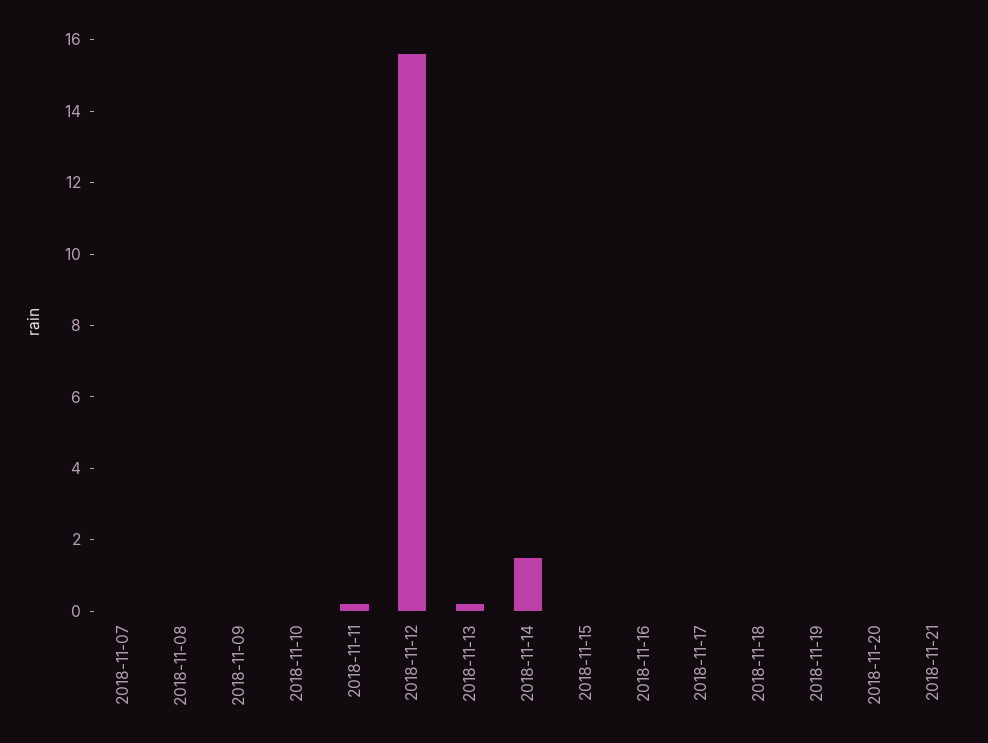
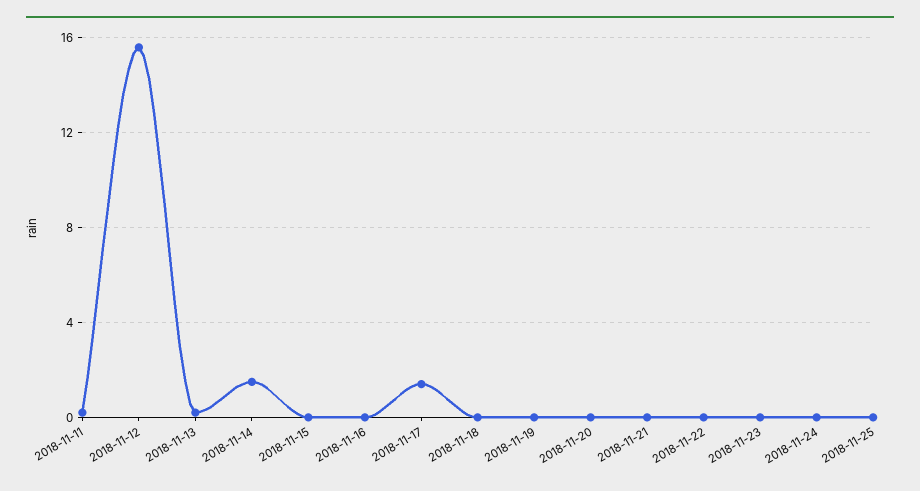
2018-11-07: 0 -> none
2018-11-08: 0 -> none
2018-11-09: 0 -> none
2018-11-10: 0 -> none
2018-11-17: 0 -> 1.5
2018-11-22: none -> 0
2018-11-23: none -> 0
2018-11-24: none -> 0
2018-11-25: none -> 0

